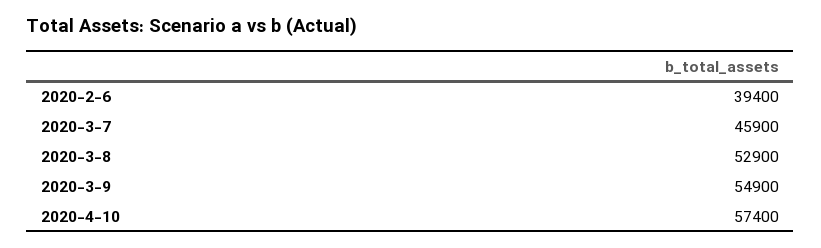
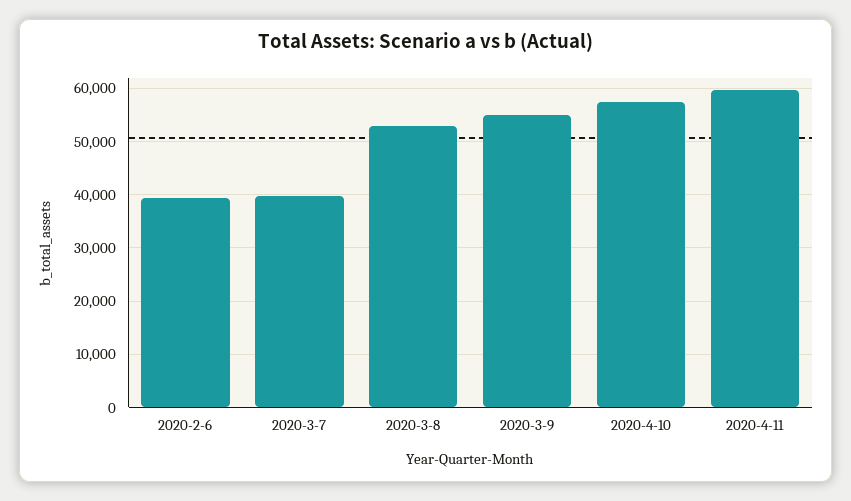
2020-3-7: 45900 -> 40000
2020-4-11: none -> 60000

